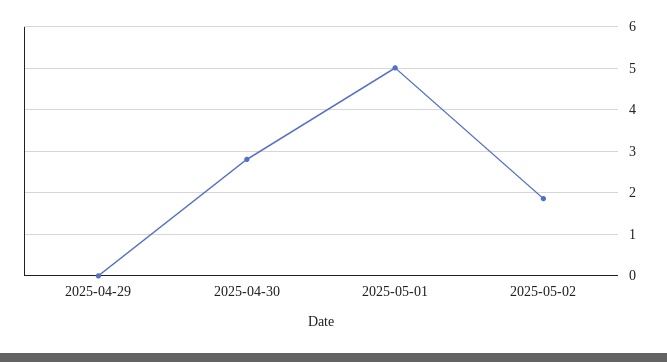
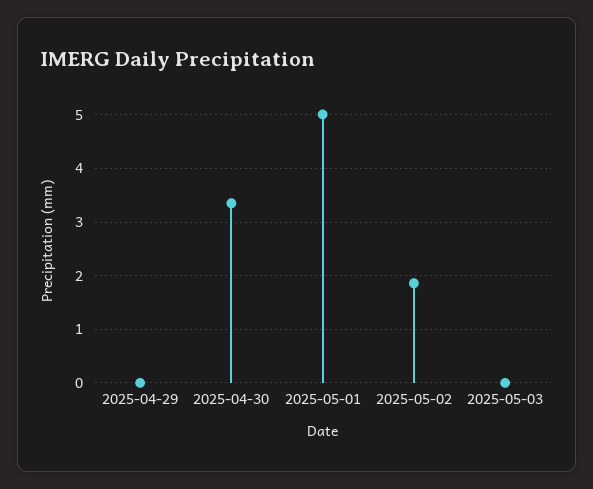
2025-04-30: 2.8 -> 3.4
2025-05-03: none -> 0

